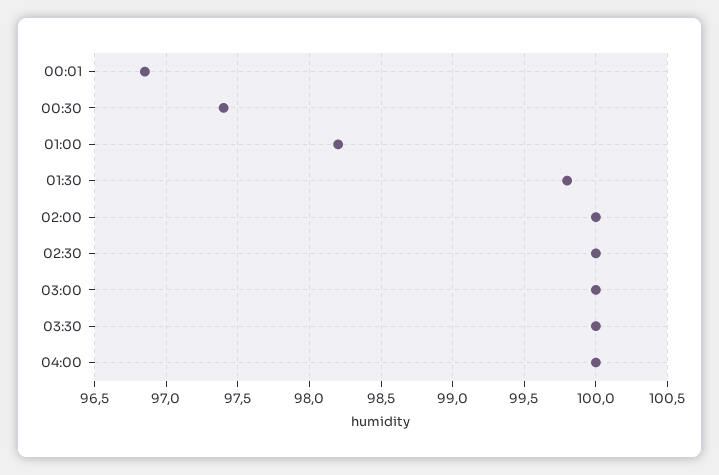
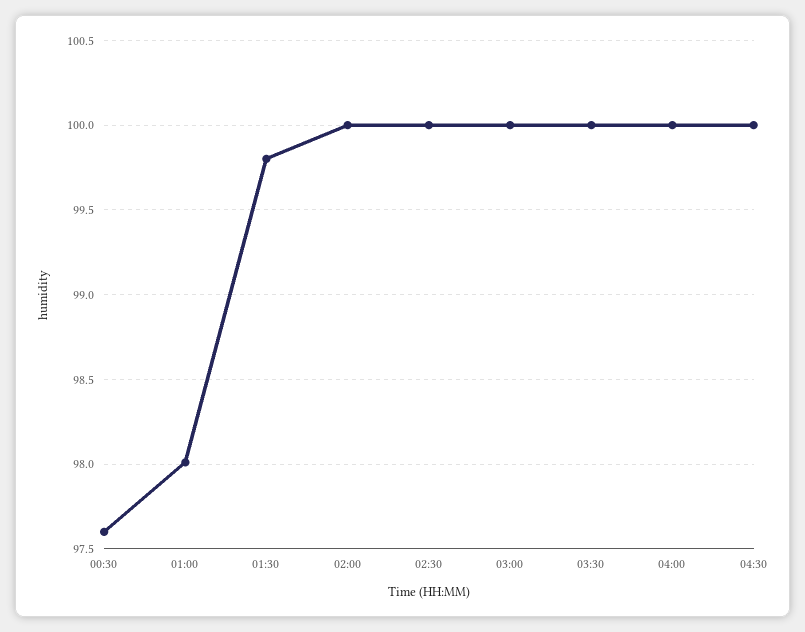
00:01: 96.85 -> none
00:30: 97.4 -> 97.6
01:00: 98.2 -> 98
04:30: none -> 100

